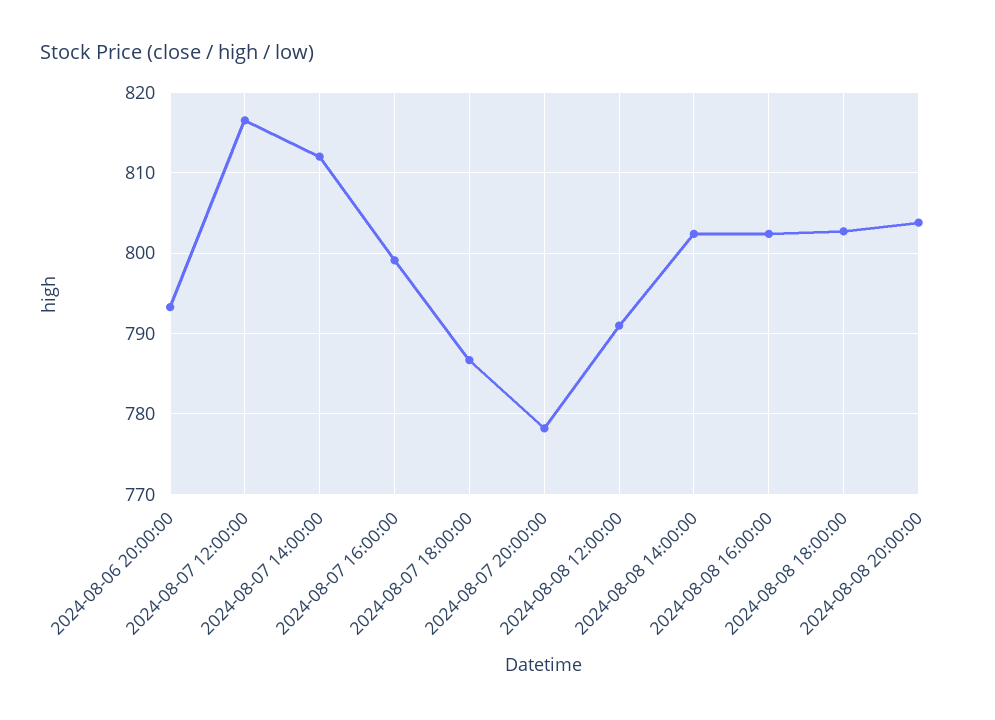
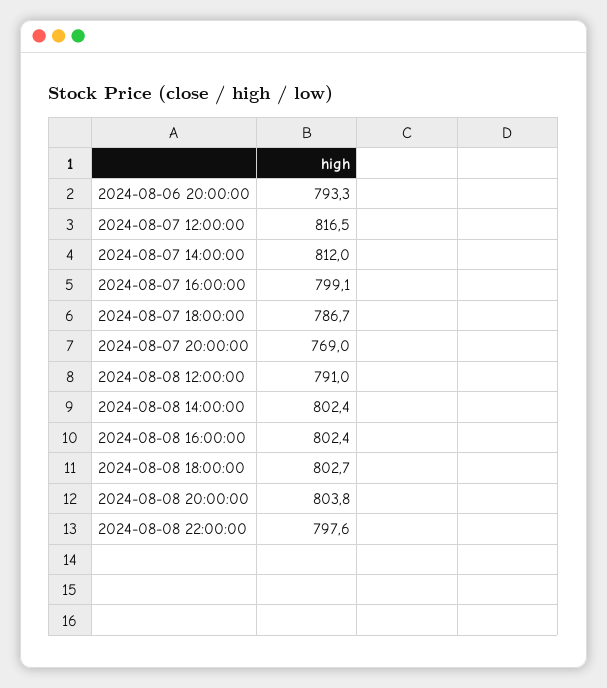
2024-08-07 20:00:00: 778 -> 769
2024-08-08 22:00:00: none -> 797.6

